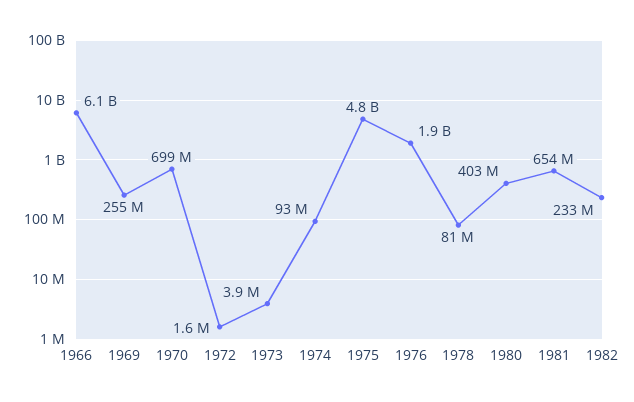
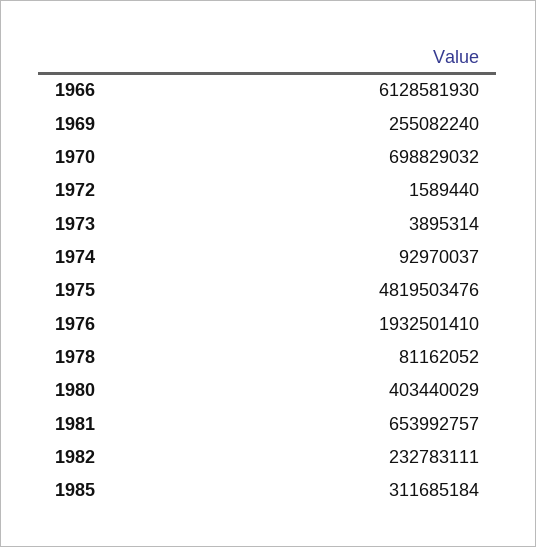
1985: none -> 311685184

